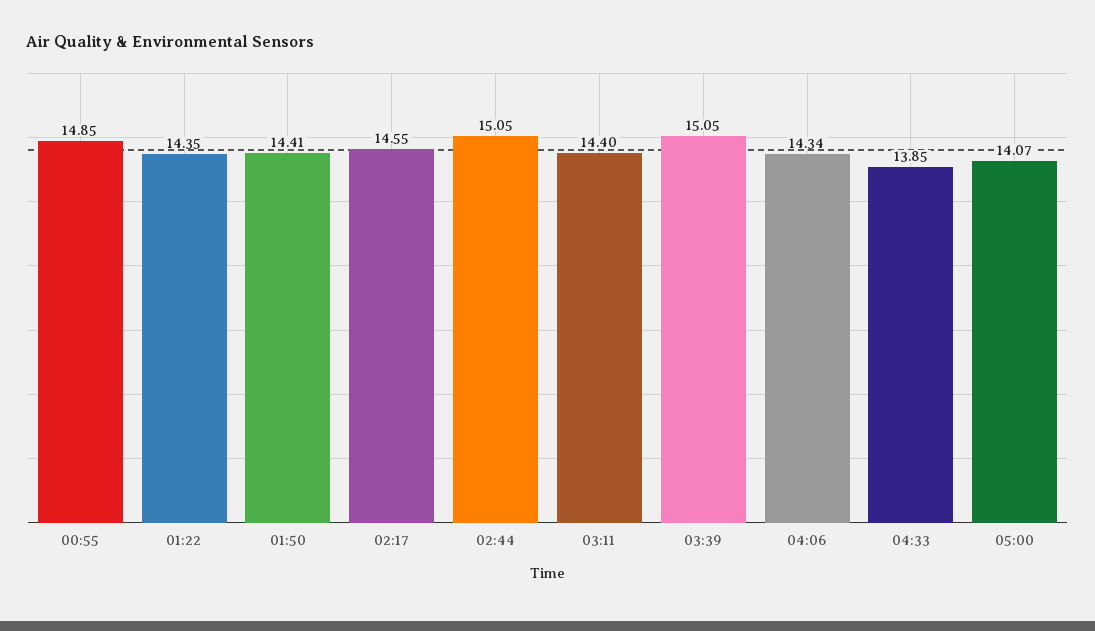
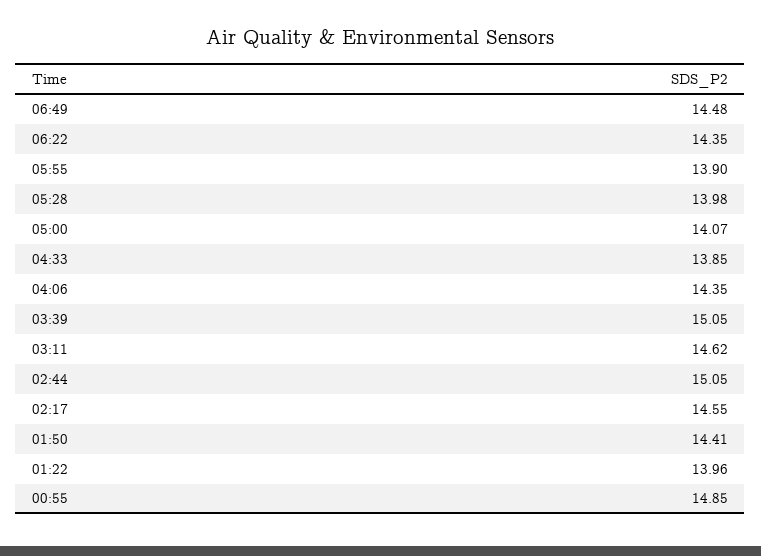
01:22: 14.35 -> 13.96
03:11: 14.4 -> 14.62
04:06: 14.34 -> 14.35
06:49: none -> 14.48
06:22: none -> 14.35
05:55: none -> 13.9
05:28: none -> 13.98

